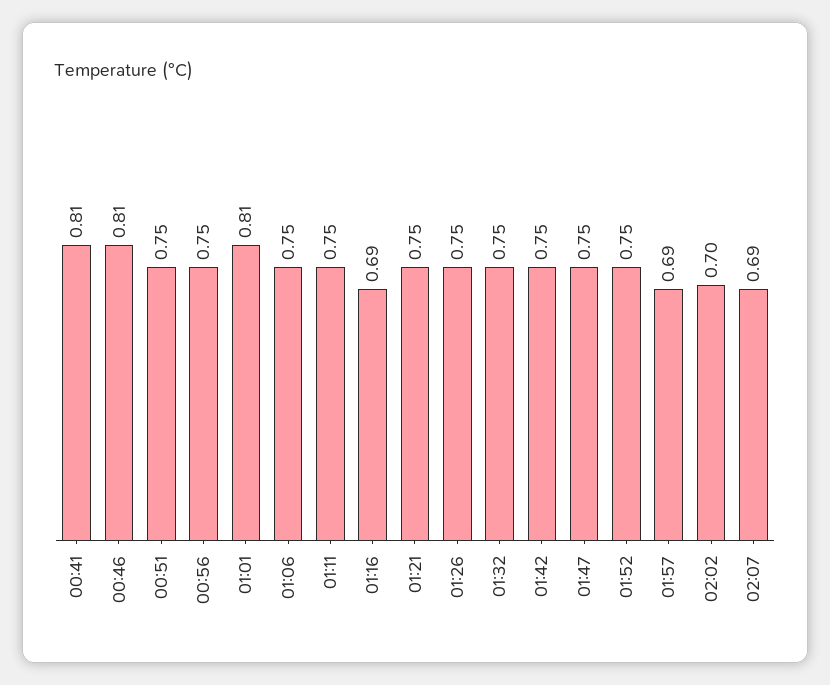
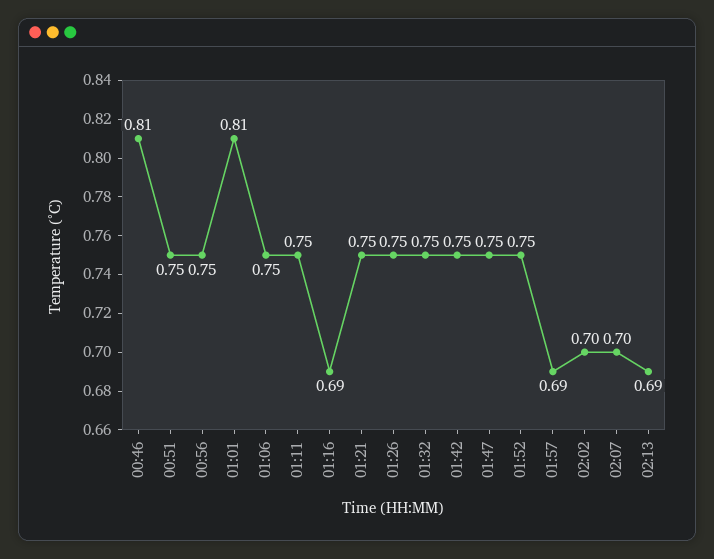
00:41: 0.81 -> none
02:07: 0.69 -> 0.7
02:13: none -> 0.69

